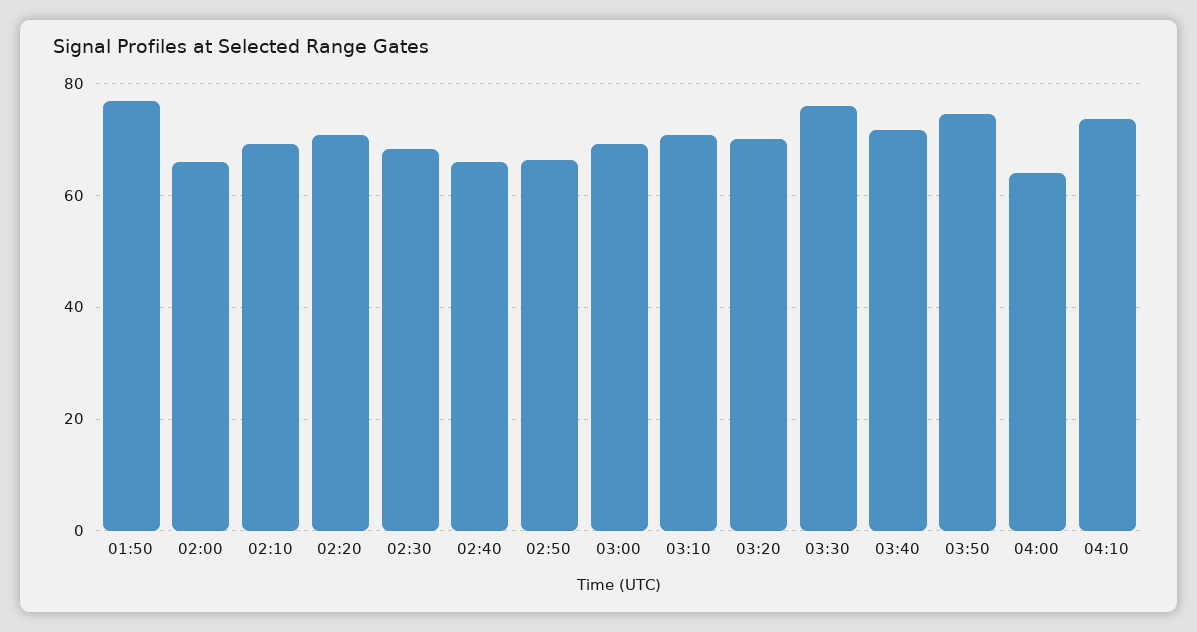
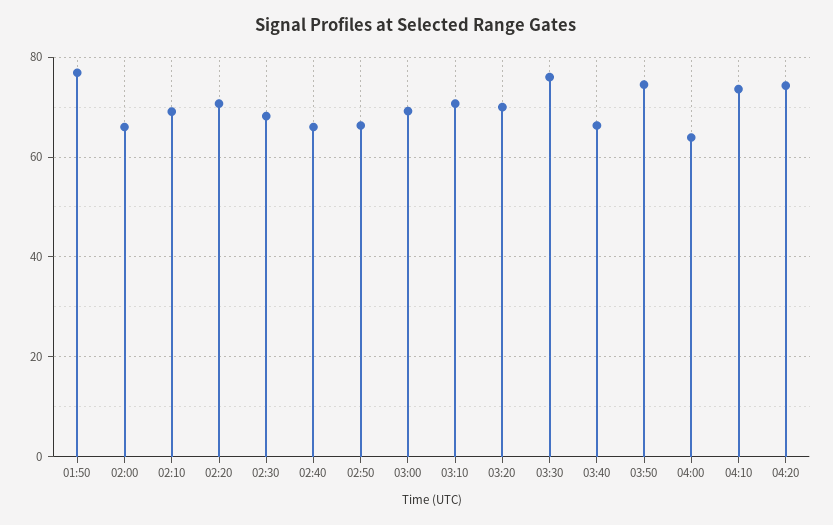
03:40: 72 -> 66
04:20: none -> 74

